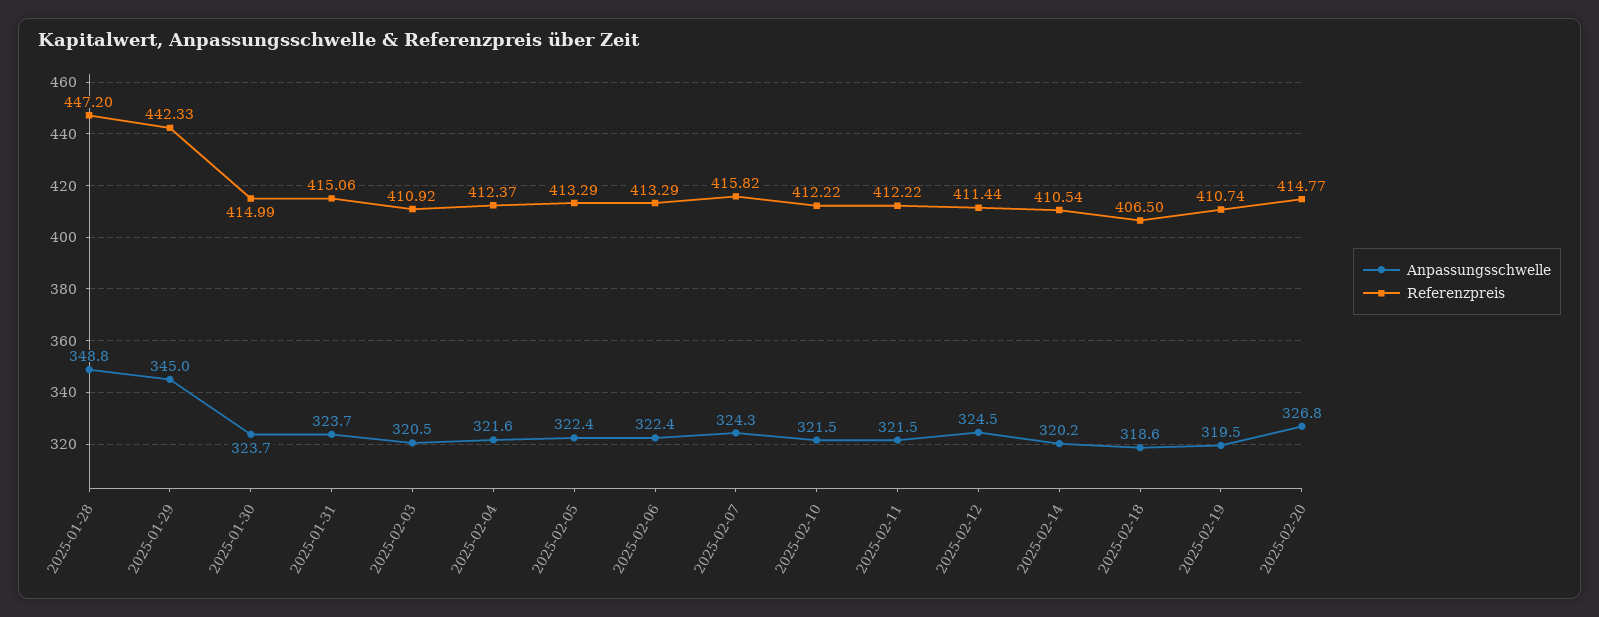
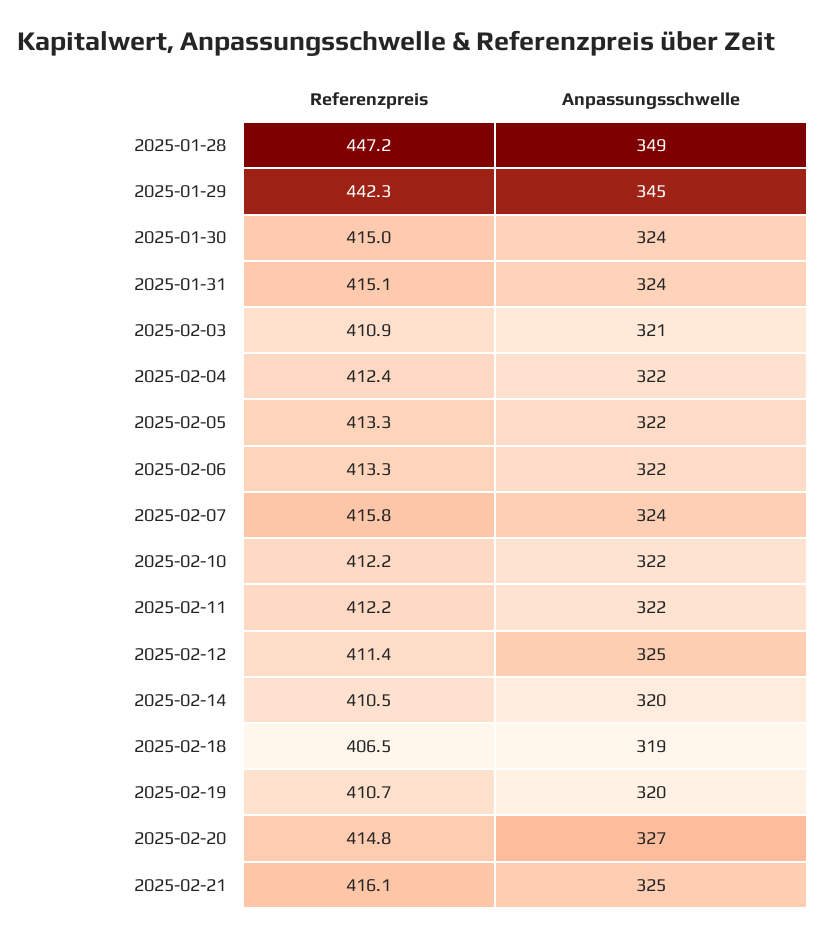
Referenzpreis, 2025-02-21: none -> 416.1
Anpassungsschwelle, 2025-02-21: none -> 325

